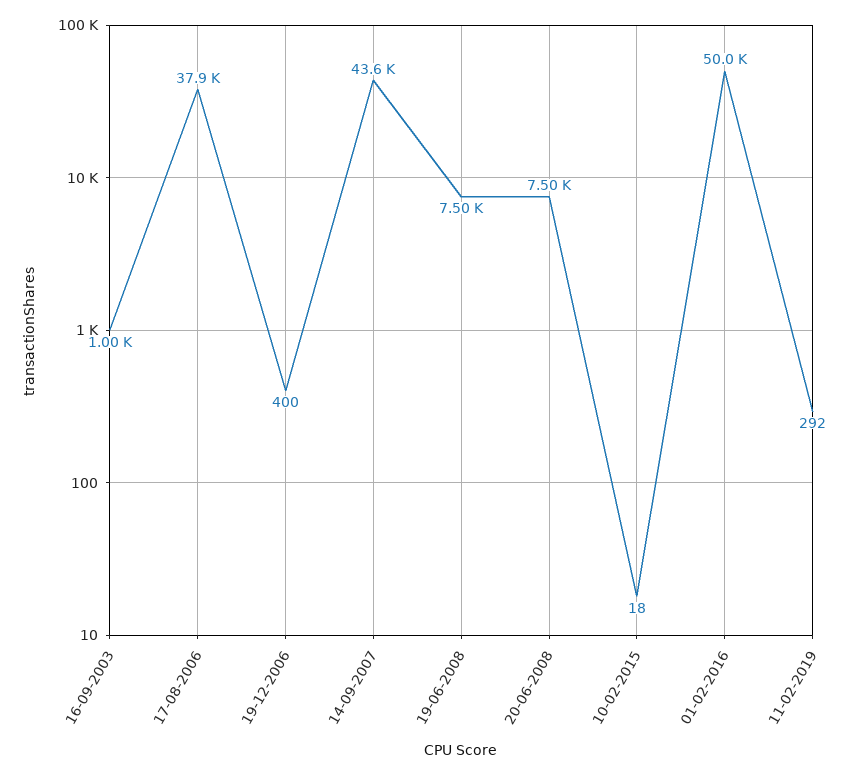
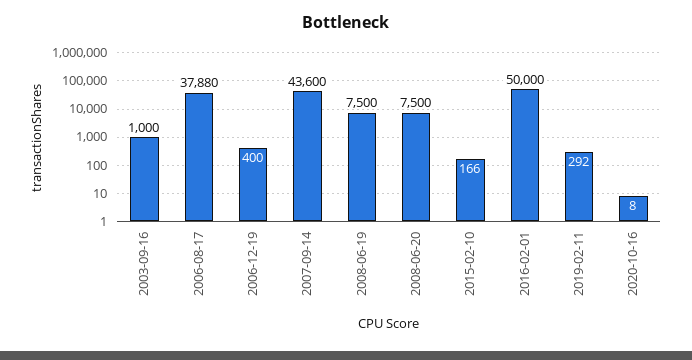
10-02-2015: 18 -> 166
2020-10-16: none -> 8

